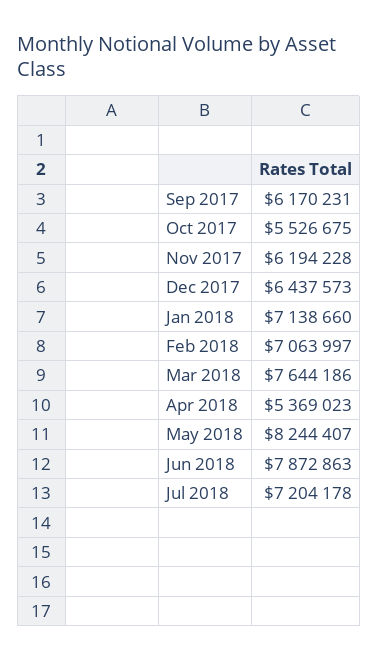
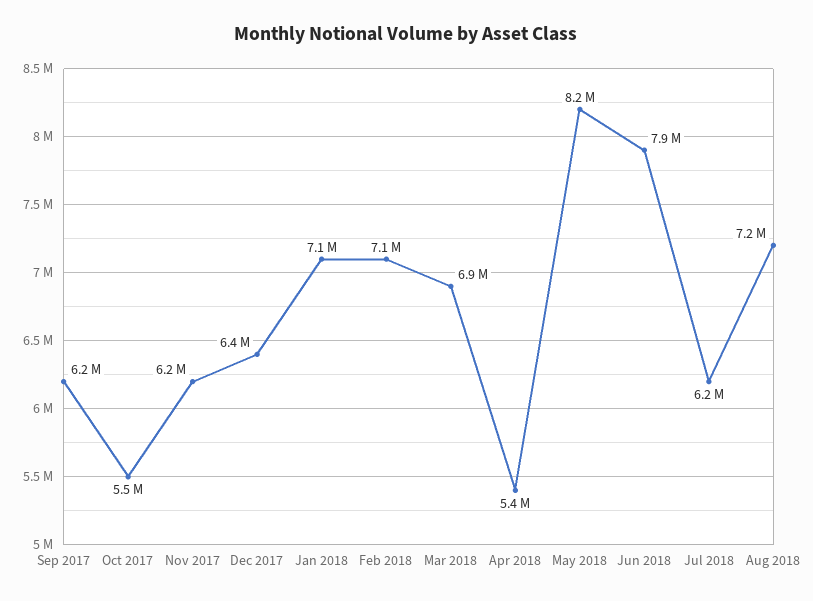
Mar 2018: 7644186 -> 6900000
Jul 2018: 7204178 -> 6200000
Aug 2018: none -> 7200000

